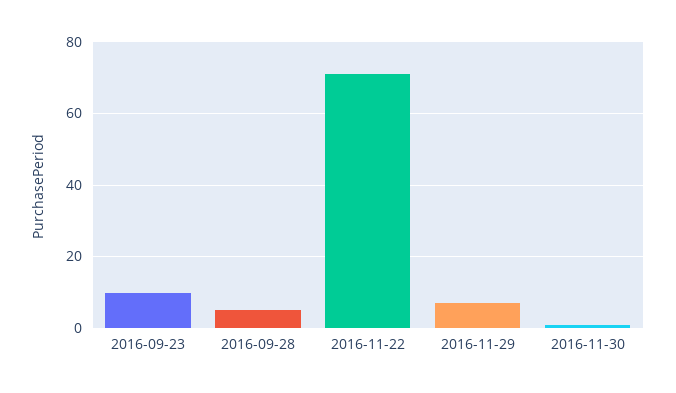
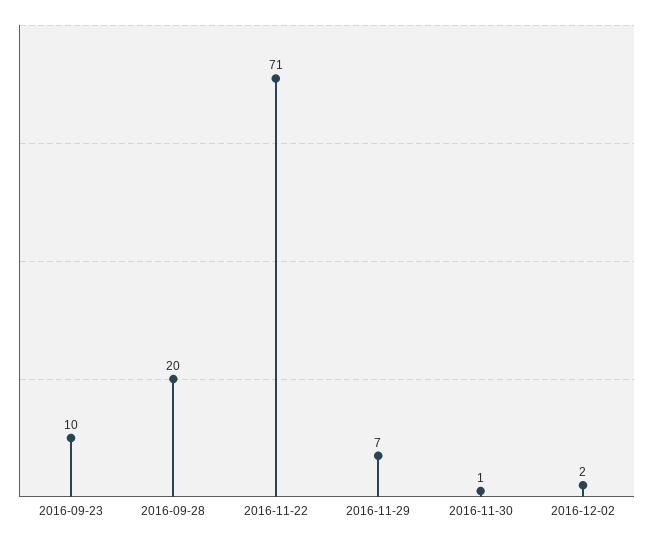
2016-09-28: 5 -> 20
2016-12-02: none -> 2

